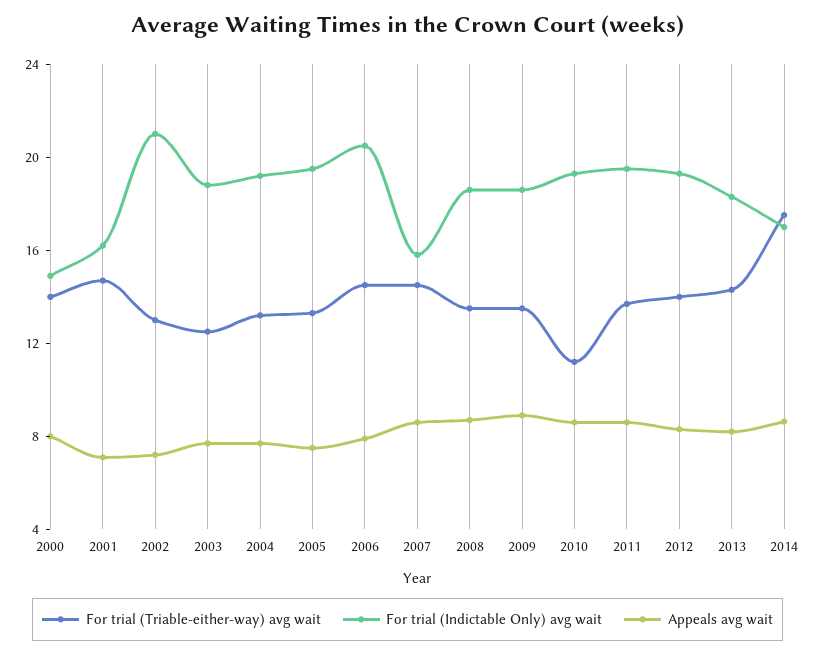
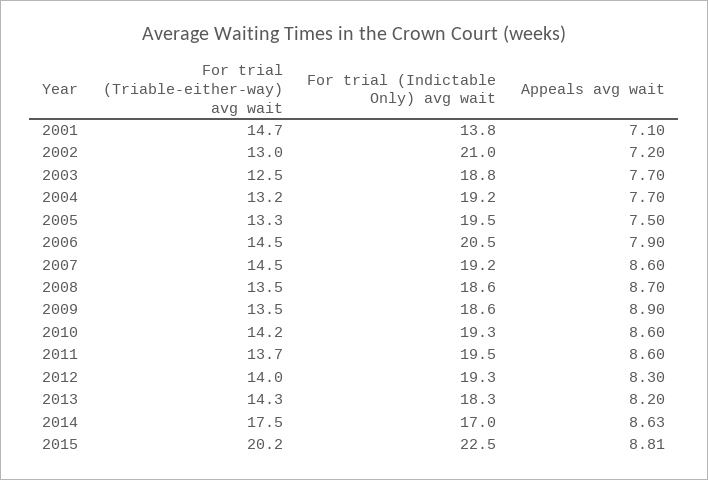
For trial (Triable-either-way) avg wait, 2000: 14 -> none
For trial (Indictable Only) avg wait, 2000: 15 -> none
Appeals avg wait, 2000: 8 -> none
For trial (Indictable Only) avg wait, 2001: 16 -> 13.8
For trial (Indictable Only) avg wait, 2007: 16 -> 19.2
For trial (Triable-either-way) avg wait, 2010: 11 -> 14.2
For trial (Triable-either-way) avg wait, 2015: none -> 20.2
For trial (Indictable Only) avg wait, 2015: none -> 22.5
Appeals avg wait, 2015: none -> 8.81

